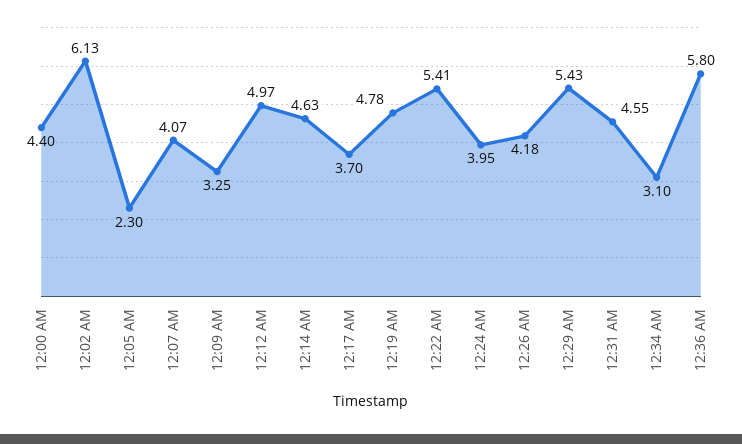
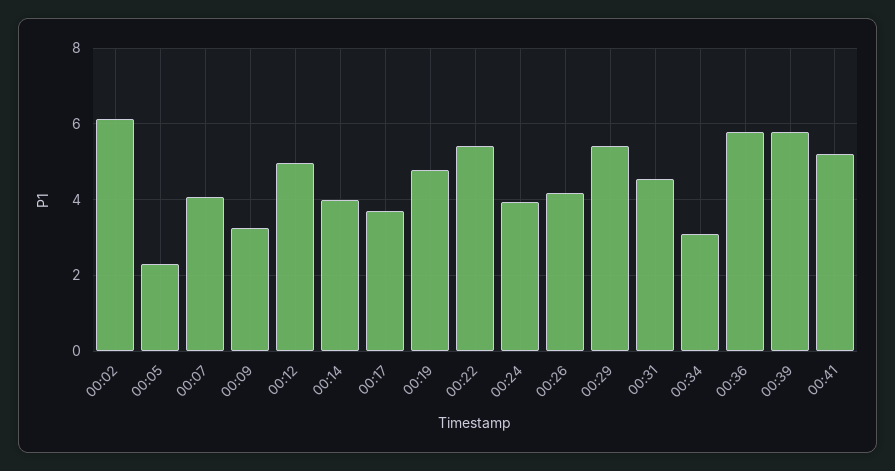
12:00 AM: 4.4 -> none
12:14 AM: 4.63 -> 4
00:39: none -> 5.8
00:41: none -> 5.2

